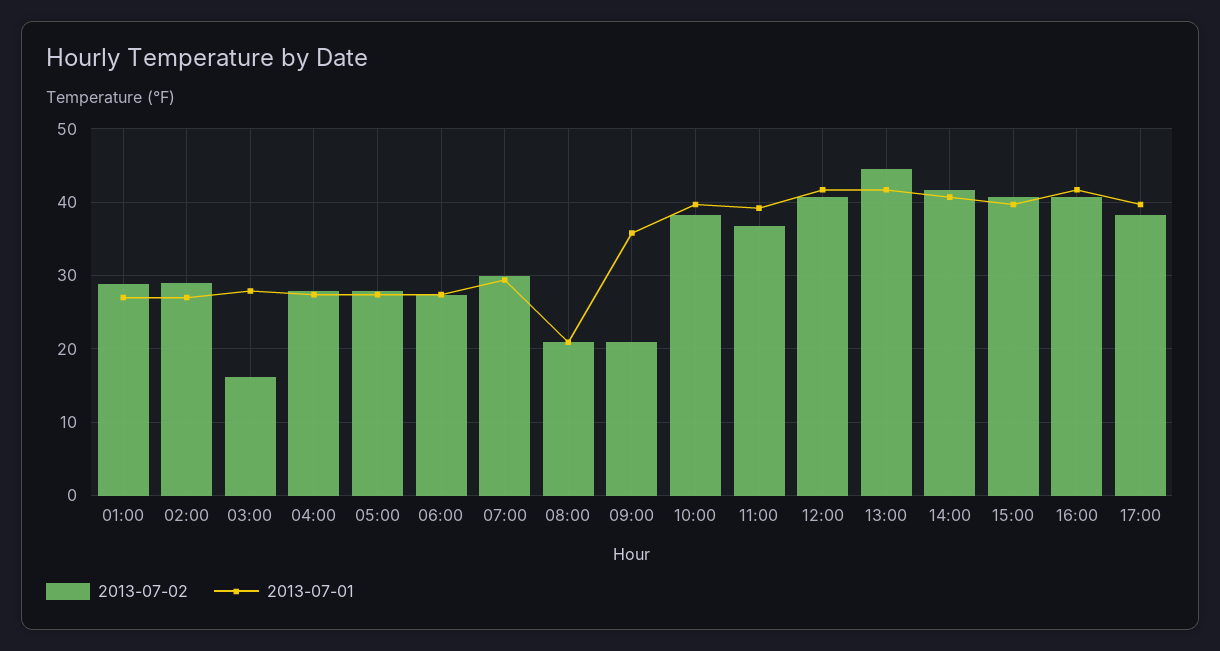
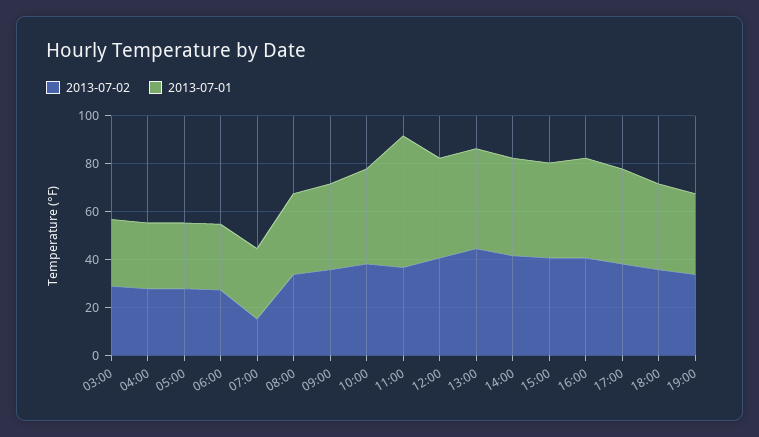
2013-07-02, 01:00: 29 -> none
2013-07-01, 01:00: 27 -> none
2013-07-02, 02:00: 29 -> none
2013-07-01, 02:00: 27 -> none
2013-07-02, 03:00: 16 -> 30
2013-07-02, 07:00: 30 -> 15
2013-07-02, 08:00: 21 -> 35
2013-07-01, 08:00: 21 -> 35
2013-07-02, 09:00: 21 -> 35
2013-07-01, 11:00: 39 -> 55
2013-07-02, 18:00: none -> 35
2013-07-01, 18:00: none -> 35
2013-07-02, 19:00: none -> 35
2013-07-01, 19:00: none -> 35

